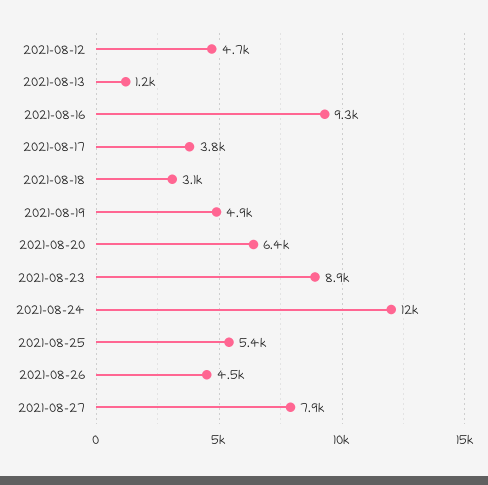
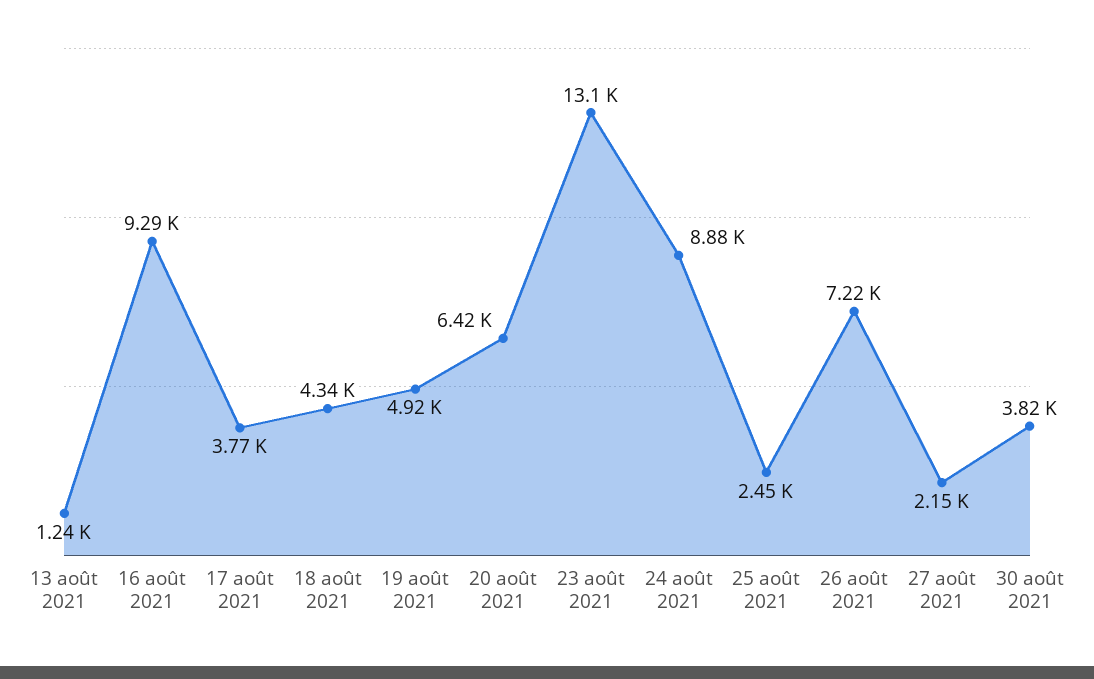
2021-08-12: 4700 -> none
2021-08-18: 3100 -> 4340
2021-08-23: 8900 -> 13100
2021-08-24: 12000 -> 8880
2021-08-25: 5400 -> 2450
2021-08-26: 4500 -> 7220
2021-08-27: 7900 -> 2150
30 août 2021: none -> 3820

